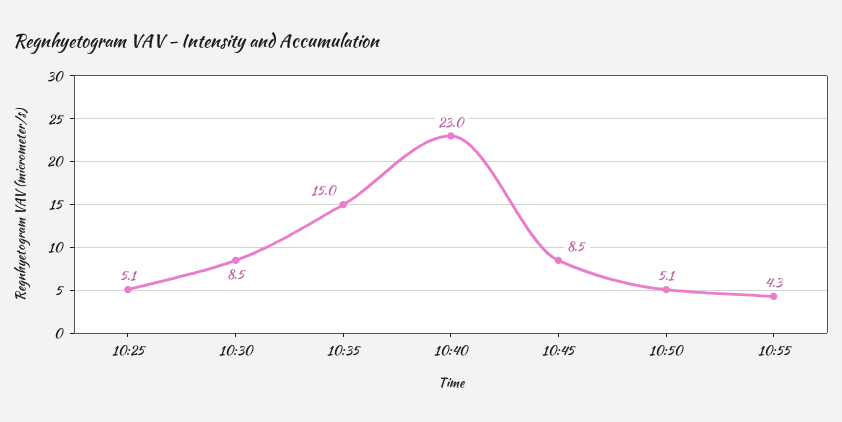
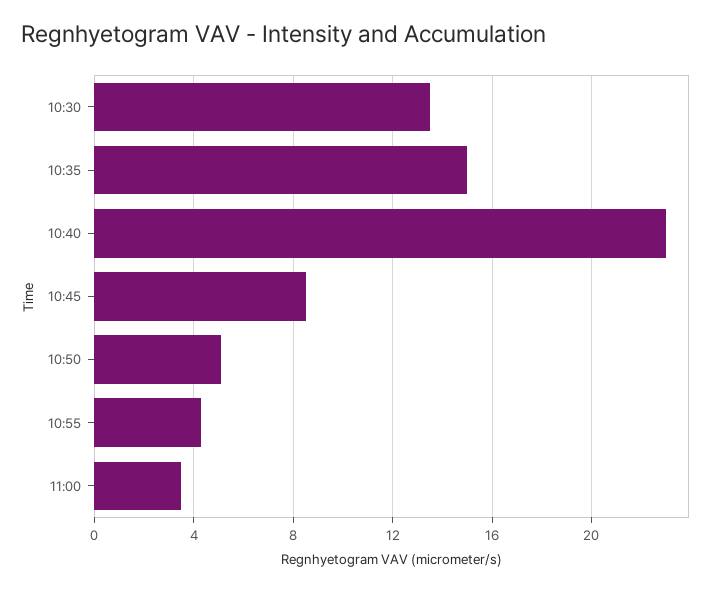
10:25: 5.1 -> none
10:30: 8.5 -> 13.5
11:00: none -> 3.5

